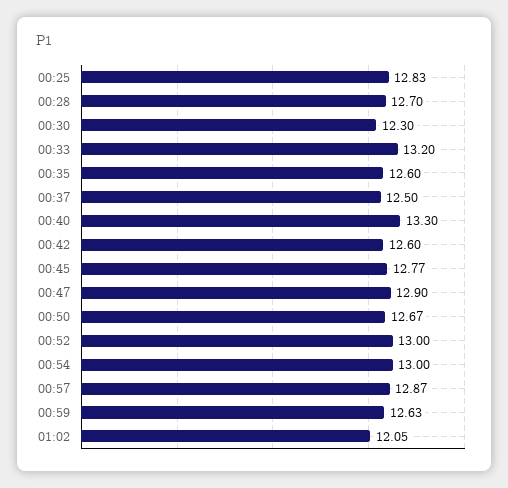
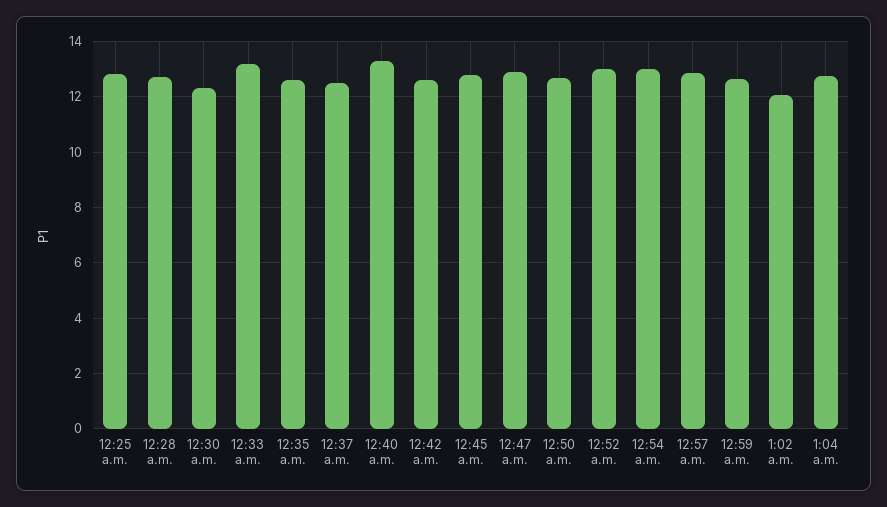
1:04 a.m.: none -> 12.75

